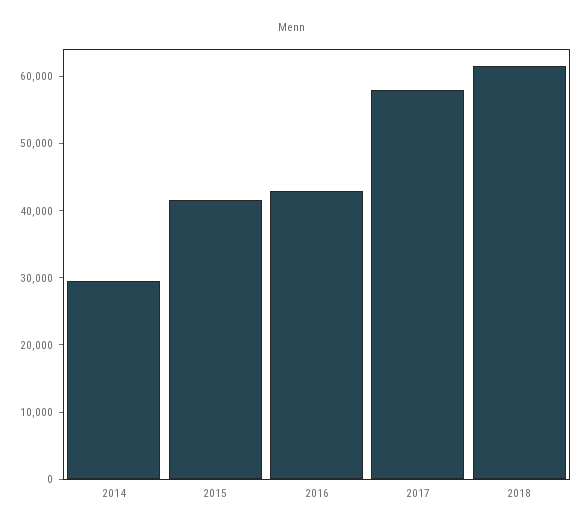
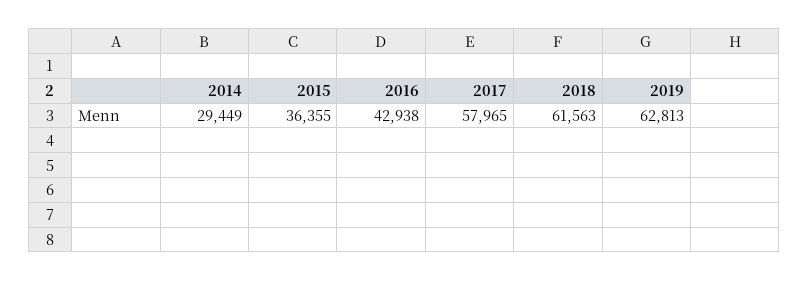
2015: 42000 -> 36355
2019: none -> 62813

